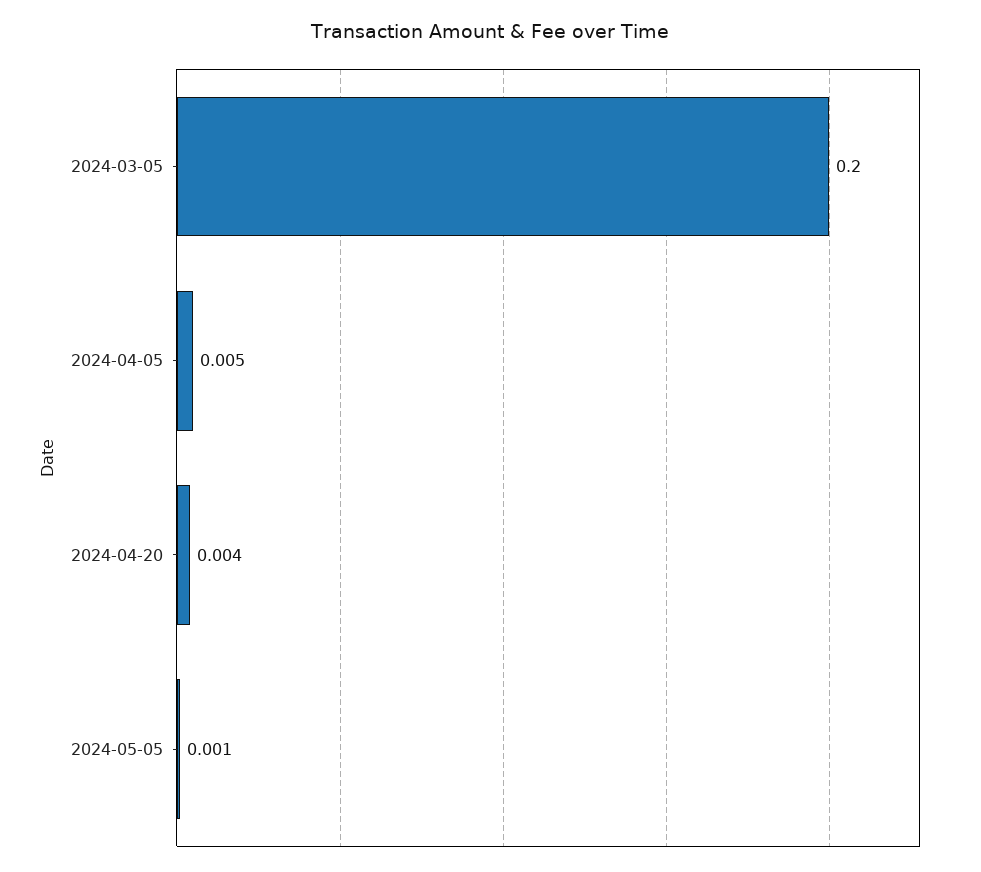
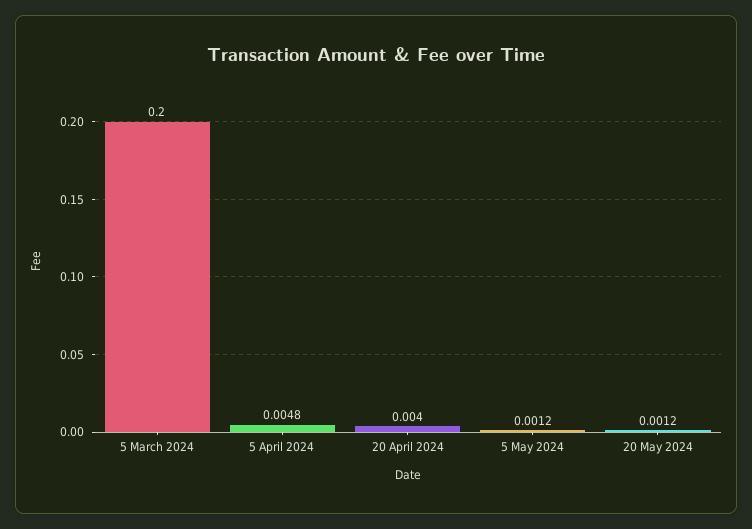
20 May 2024: none -> 0.0012

